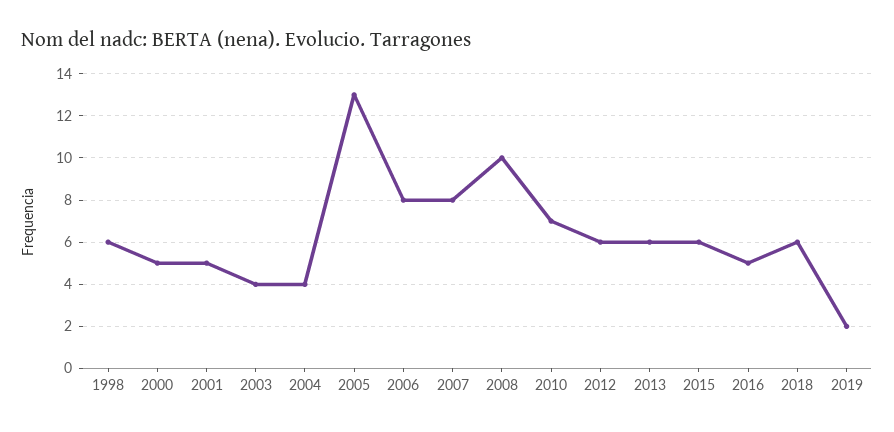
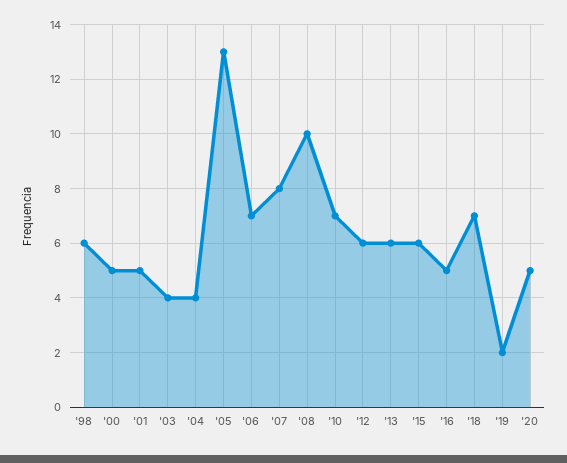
2006: 8 -> 7
2018: 6 -> 7
'20: none -> 5

